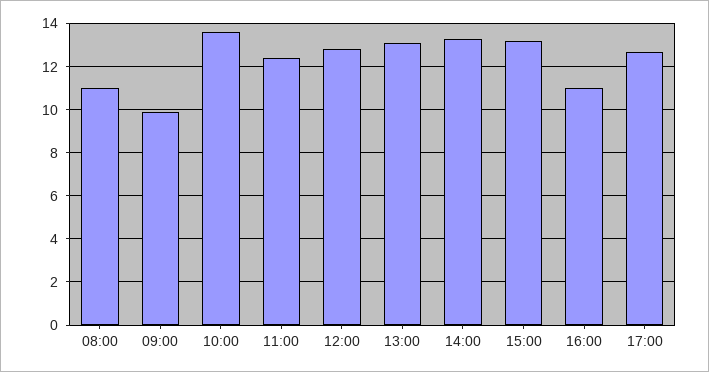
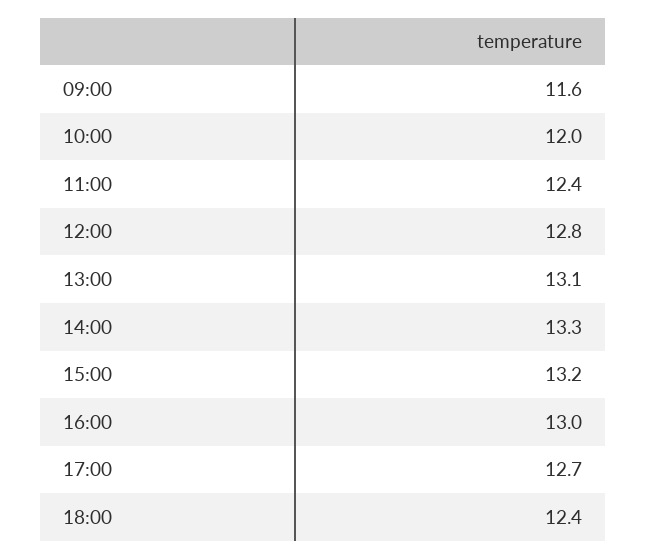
08:00: 11 -> none
09:00: 10 -> 11.6
10:00: 13.5 -> 12
16:00: 11 -> 13
18:00: none -> 12.4

